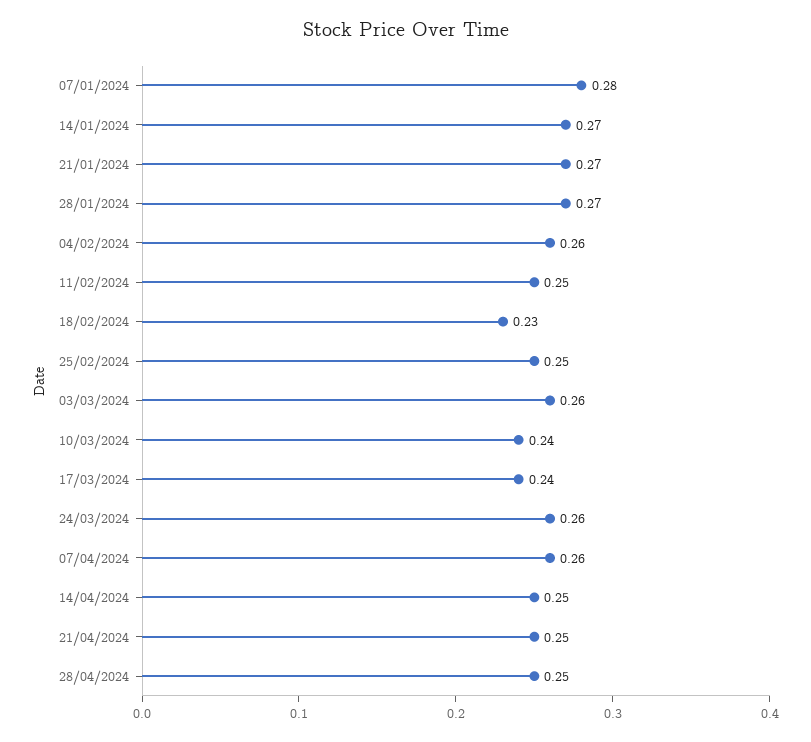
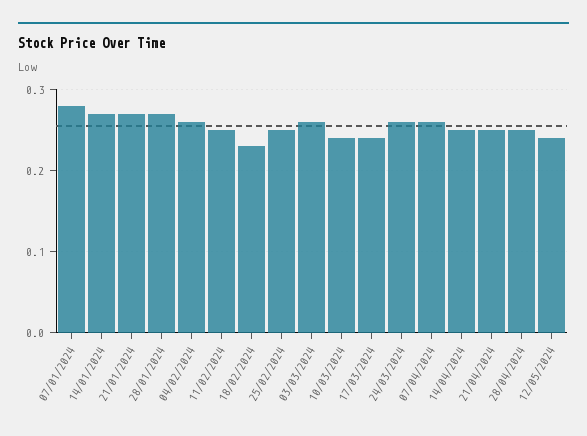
12/05/2024: none -> 0.24

